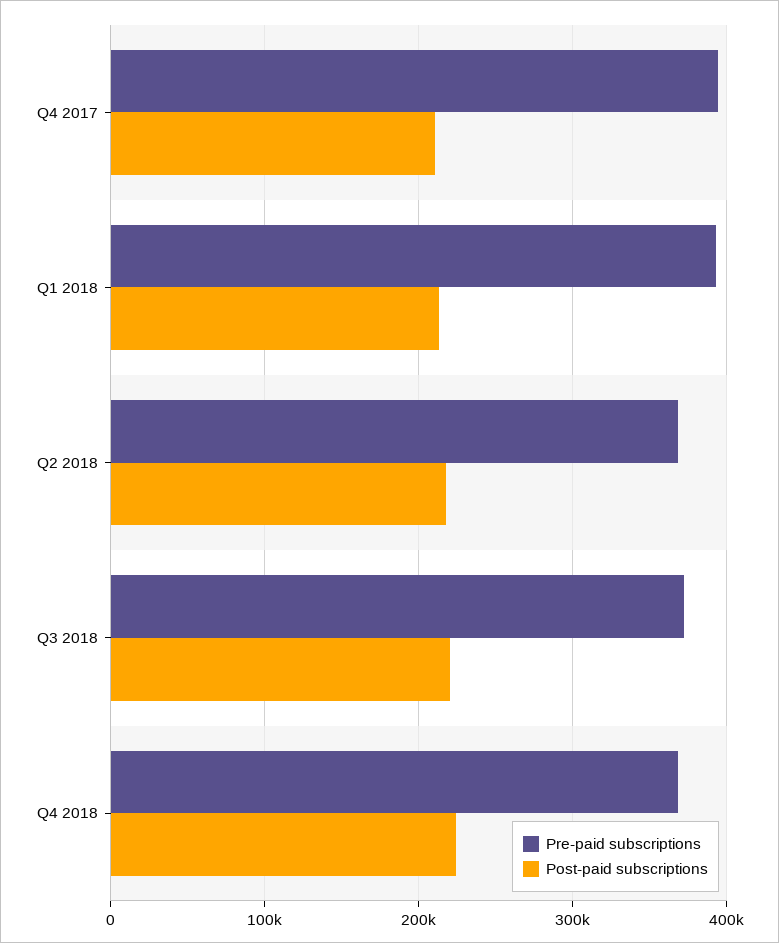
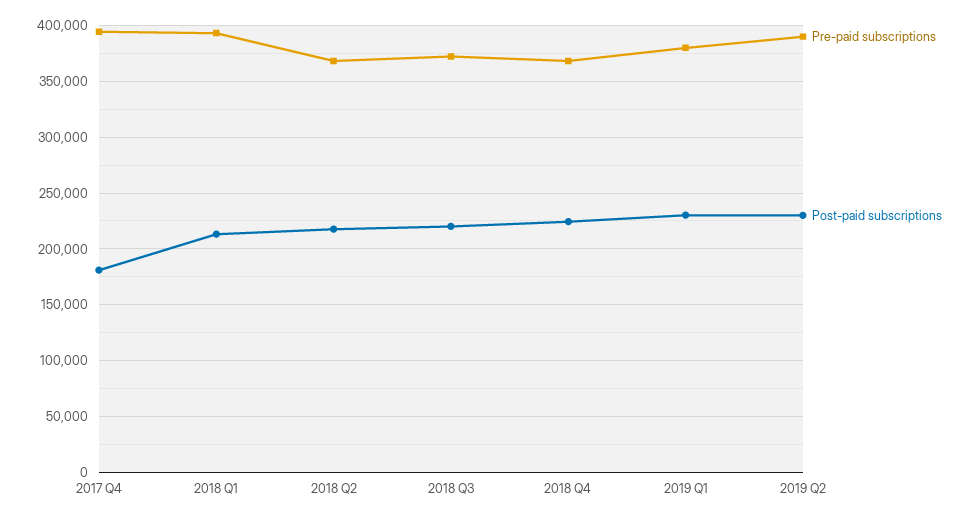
Post-paid subscriptions, Q4 2017: 210000 -> 180000
Pre-paid subscriptions, 2019 Q1: none -> 380000
Post-paid subscriptions, 2019 Q1: none -> 230000
Pre-paid subscriptions, 2019 Q2: none -> 390000
Post-paid subscriptions, 2019 Q2: none -> 230000

